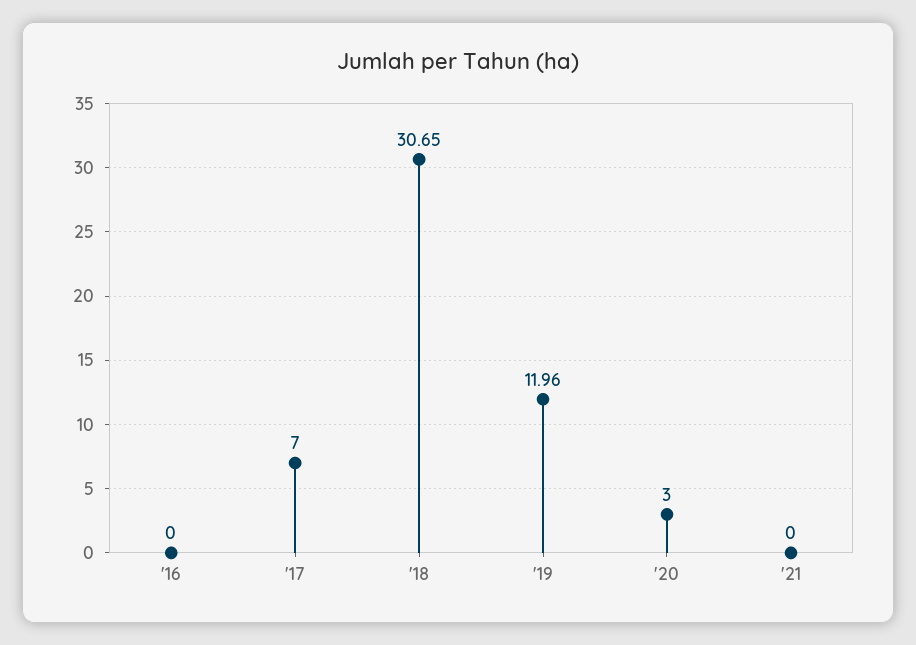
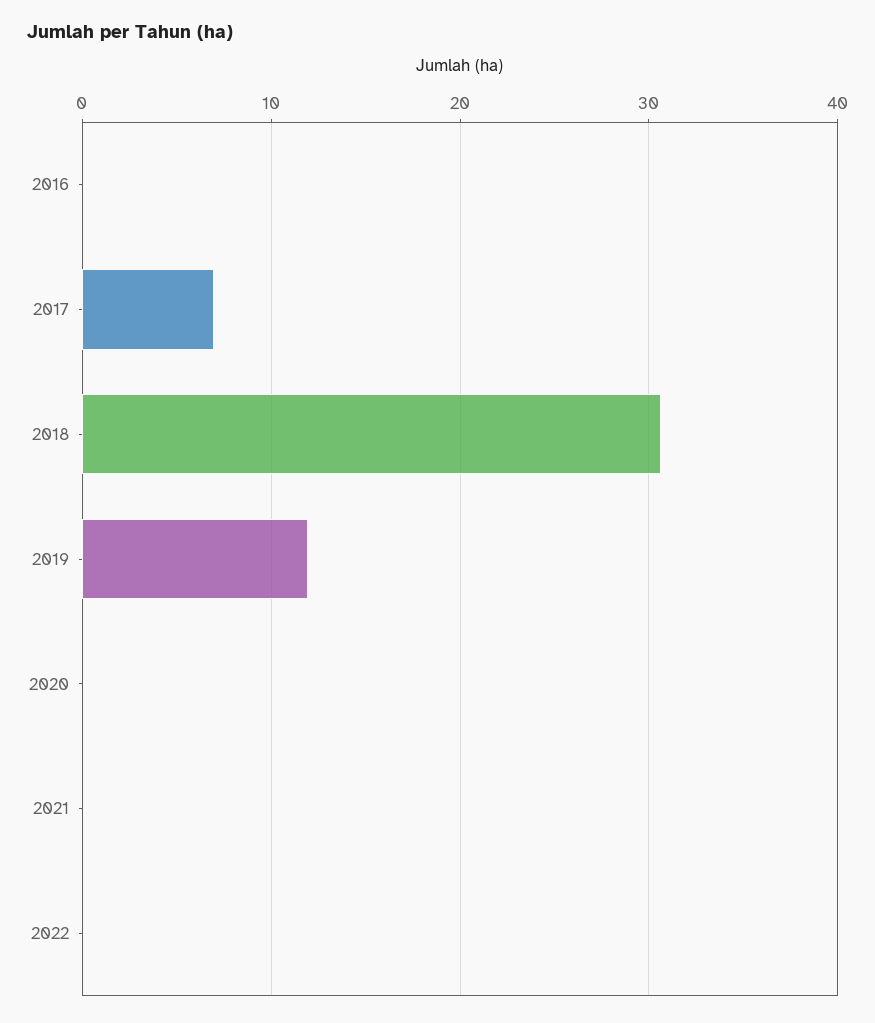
'20: 3 -> 0
2022: none -> 0

